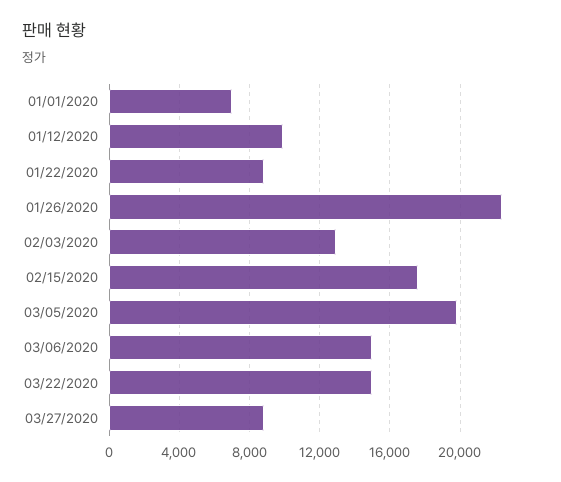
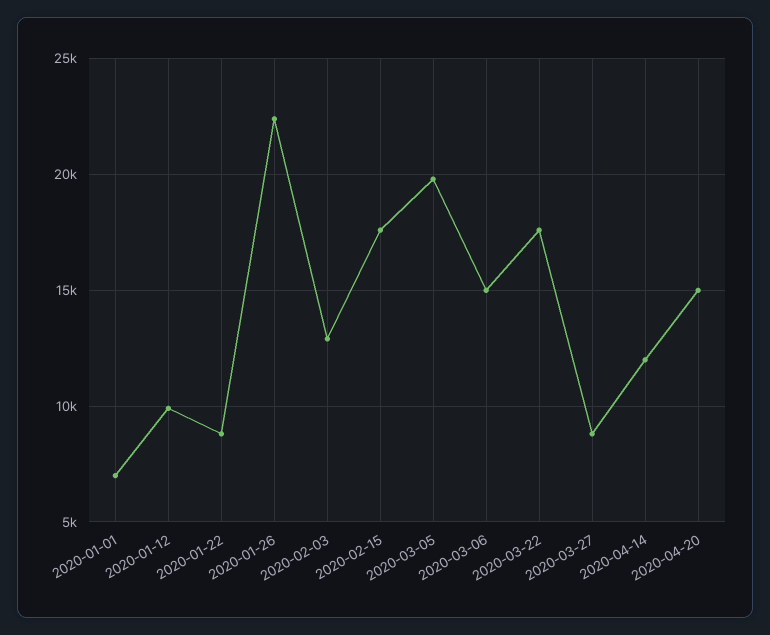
03/22/2020: 15000 -> 17500
2020-04-14: none -> 12000
2020-04-20: none -> 15000

